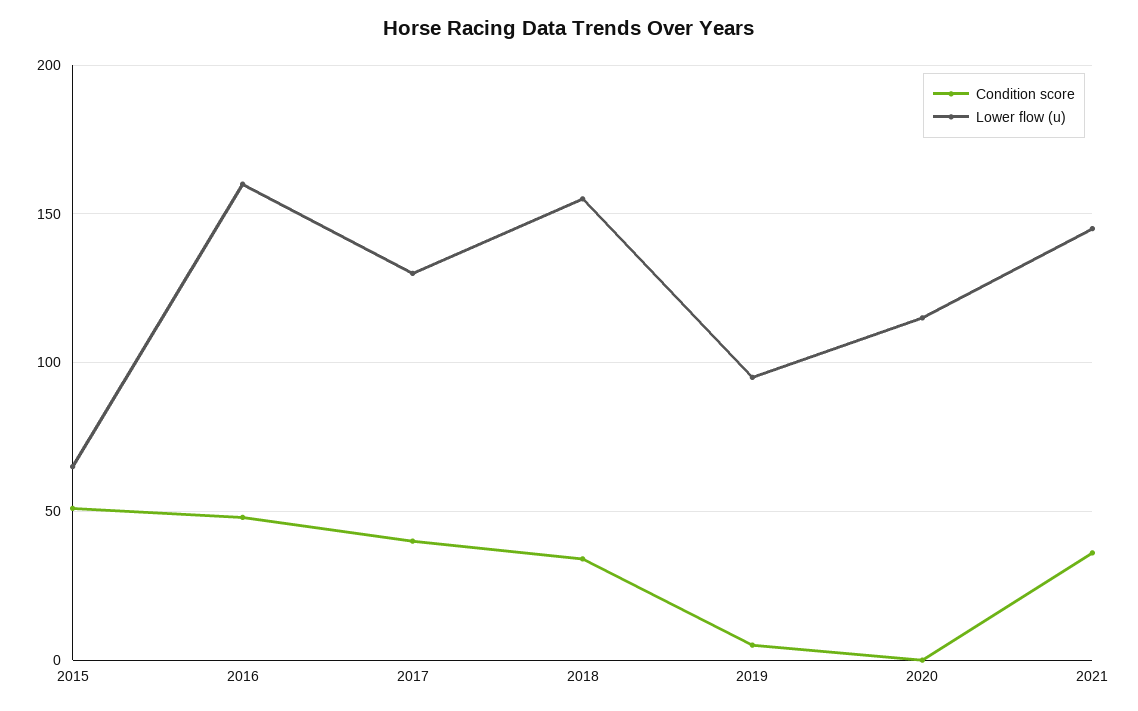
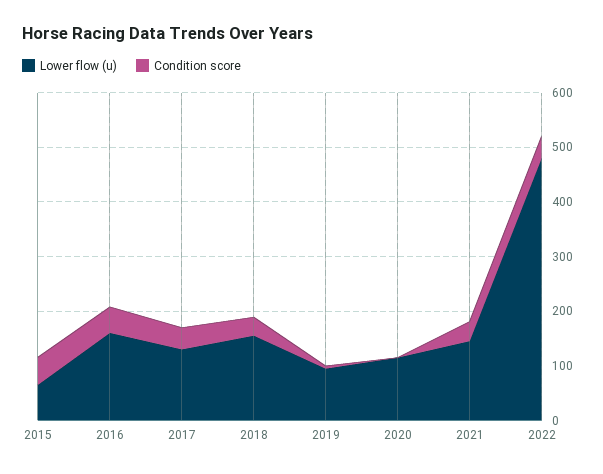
Lower flow (u), 2022: none -> 480
Condition score, 2022: none -> 40

